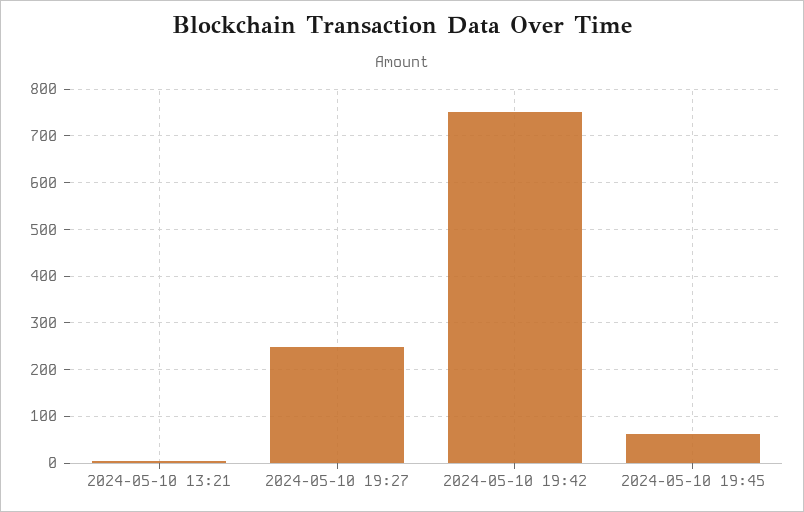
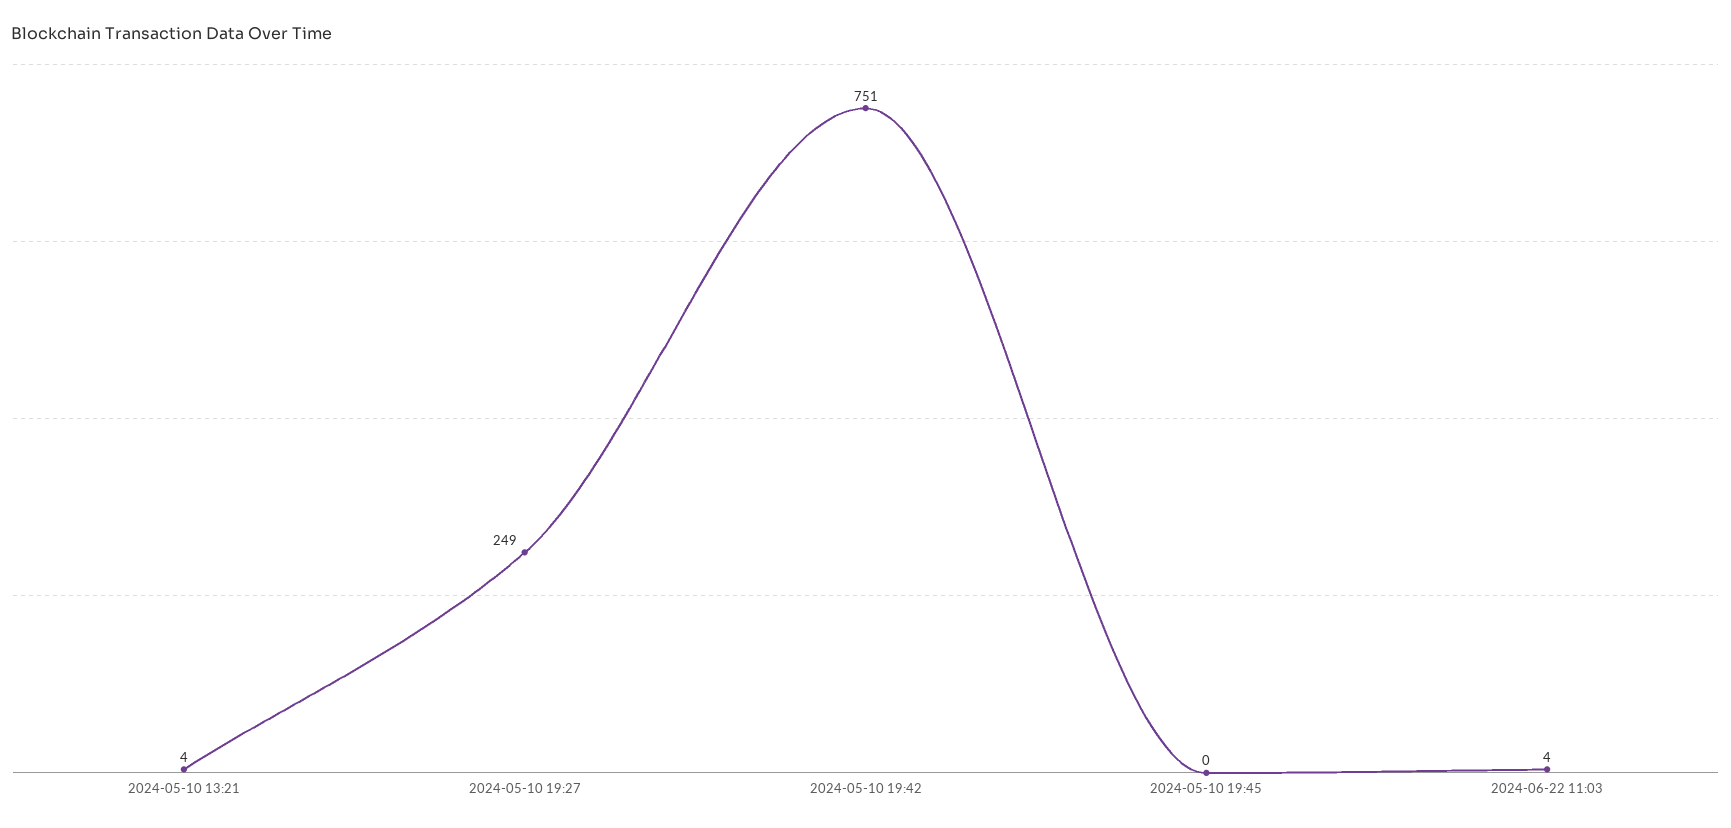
2024-05-10 19:45: 60 -> 0
2024-06-22 11:03: none -> 4

